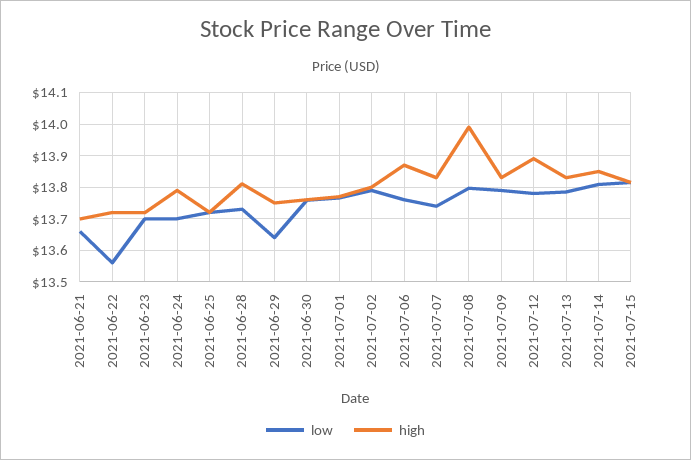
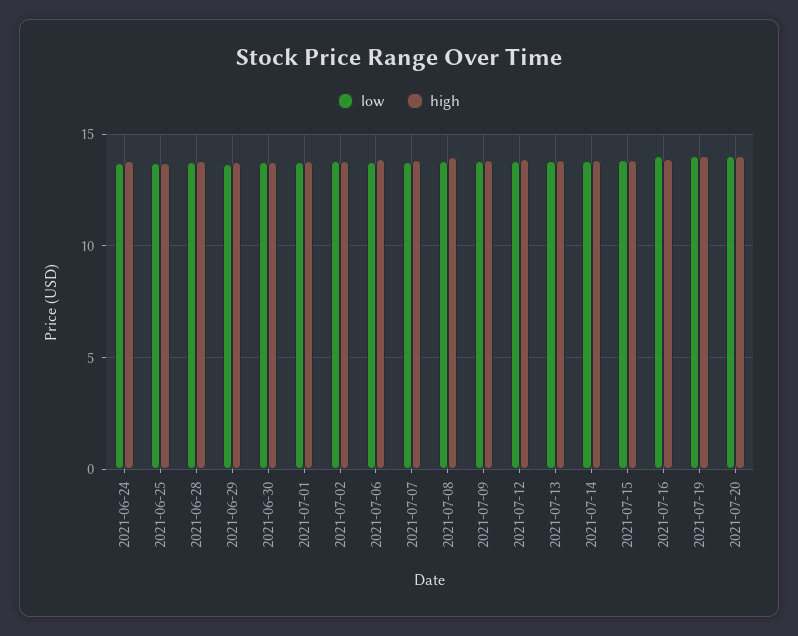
low, 2021-06-21: 13.66 -> none
high, 2021-06-21: 13.7 -> none
low, 2021-06-22: 13.56 -> none
high, 2021-06-22: 13.72 -> none
low, 2021-06-23: 13.7 -> none
high, 2021-06-23: 13.72 -> none
low, 2021-07-16: none -> 14
high, 2021-07-16: none -> 14
low, 2021-07-19: none -> 14
high, 2021-07-19: none -> 14
low, 2021-07-20: none -> 14
high, 2021-07-20: none -> 14

